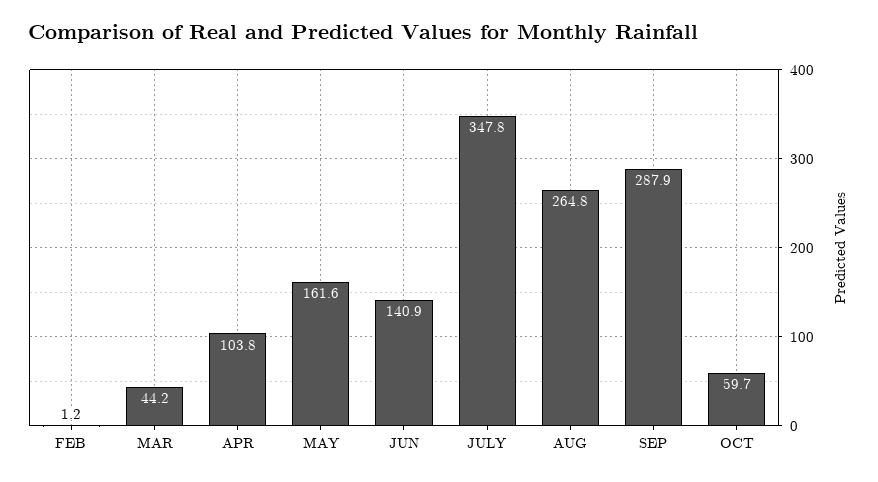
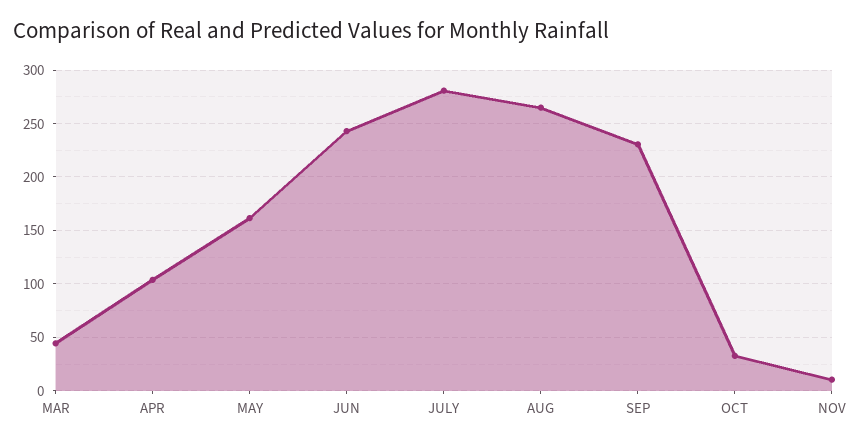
FEB: 1.2 -> none
JUN: 140.9 -> 240
JULY: 347.8 -> 280
SEP: 287.9 -> 230
OCT: 59.7 -> 30
NOV: none -> 10

